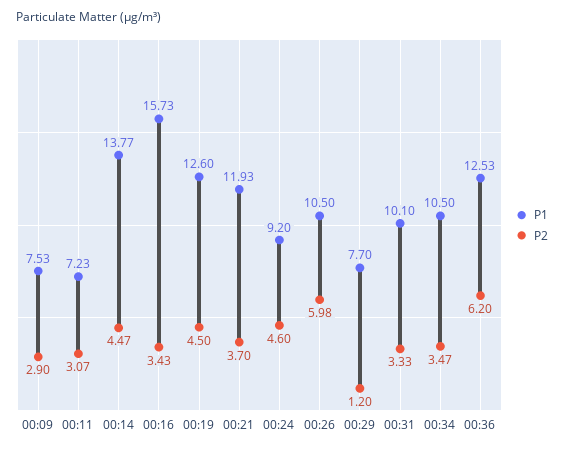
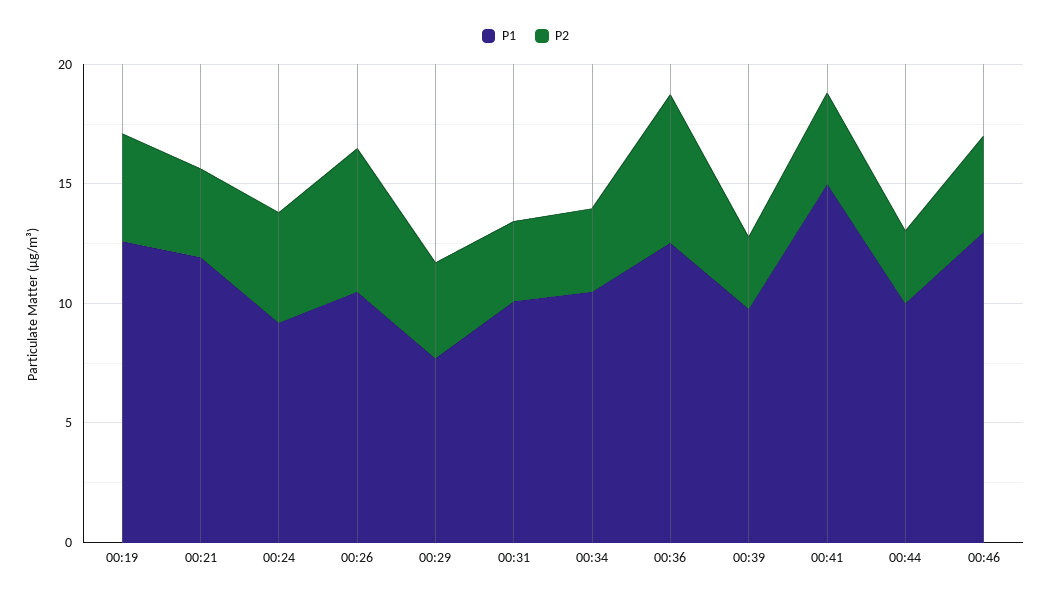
P1, 00:09: 7.53 -> none
P2, 00:09: 2.9 -> none
P1, 00:11: 7.23 -> none
P2, 00:11: 3.07 -> none
P1, 00:14: 13.77 -> none
P2, 00:14: 4.47 -> none
P1, 00:16: 15.73 -> none
P2, 00:16: 3.43 -> none
P2, 00:29: 1.2 -> 4
P1, 00:39: none -> 10
P2, 00:39: none -> 3
P1, 00:41: none -> 15
P2, 00:41: none -> 4
P1, 00:44: none -> 10
P2, 00:44: none -> 3
P1, 00:46: none -> 13
P2, 00:46: none -> 4

